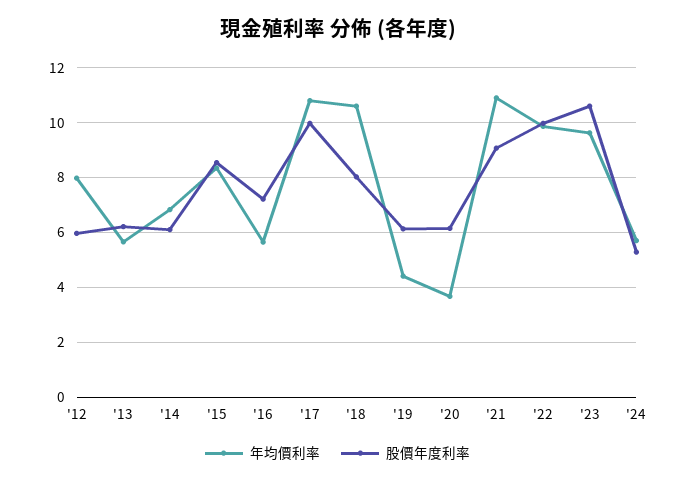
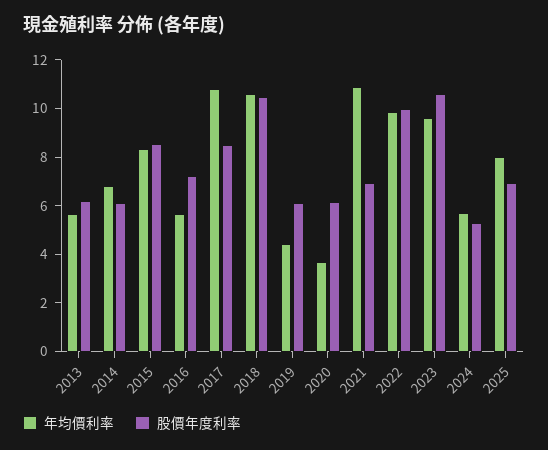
年均價利率, '12: 8 -> none
股價年度利率, '12: 6 -> none
股價年度利率, '17: 10 -> 8.5
股價年度利率, '18: 8 -> 10.5
股價年度利率, '21: 9 -> 7
年均價利率, 2025: none -> 8
股價年度利率, 2025: none -> 7

